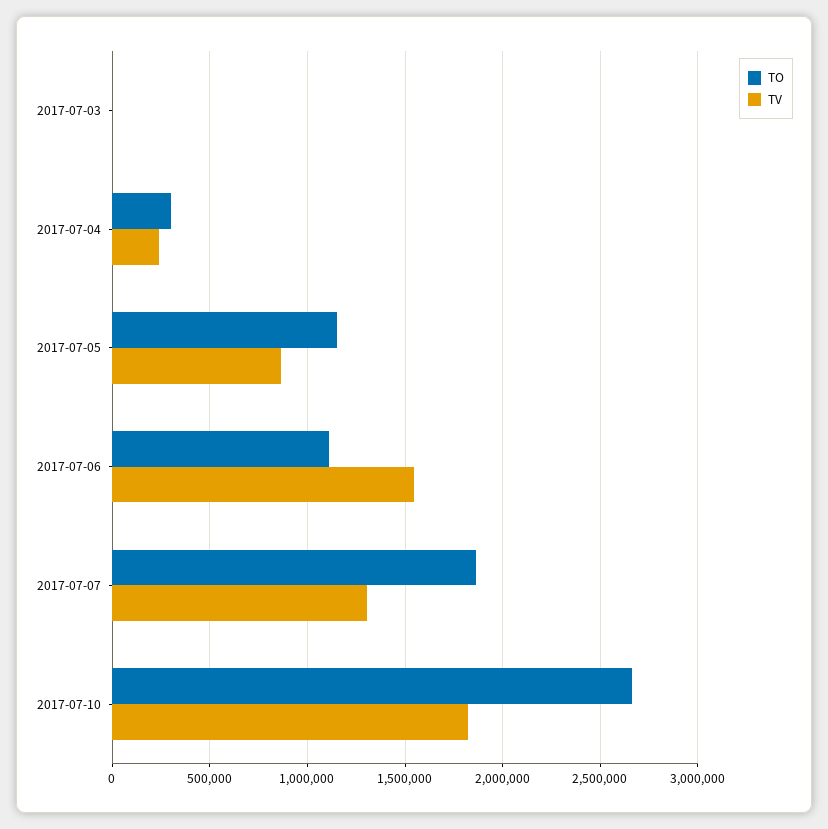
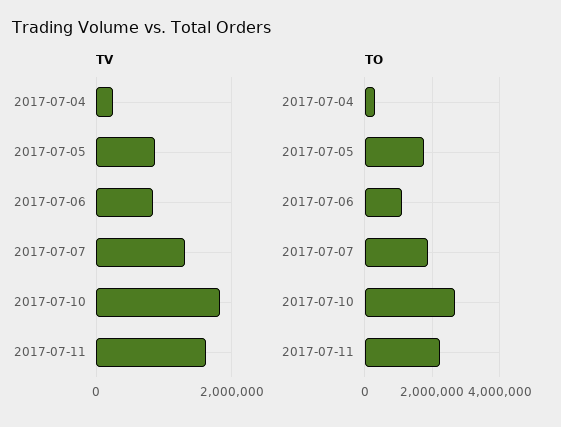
TO, 2017-07-03: 0 -> none
TV, 2017-07-03: 0 -> none
TO, 2017-07-05: 1150000 -> 1800000
TV, 2017-07-06: 1550000 -> 800000
TV, 2017-07-11: none -> 1600000
TO, 2017-07-11: none -> 2200000

